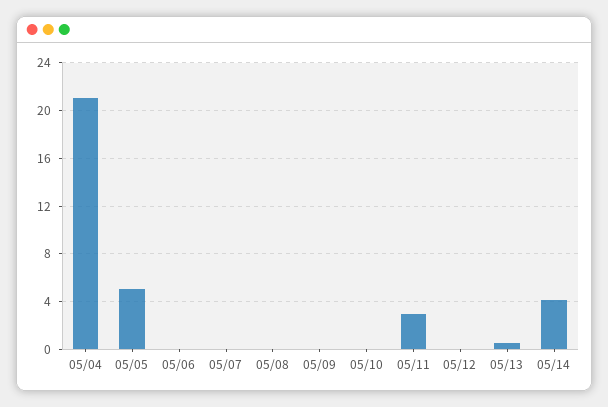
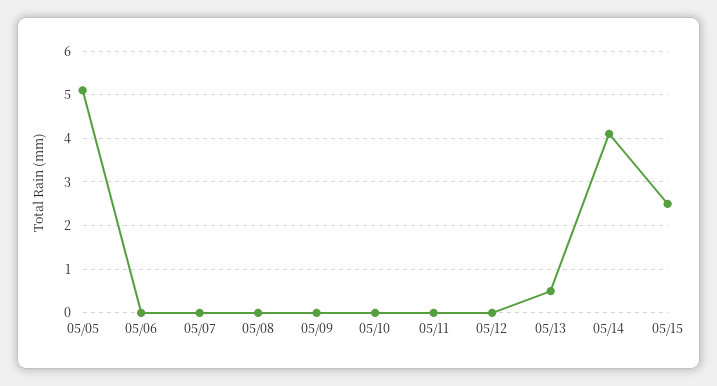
05/04: 21 -> none
05/11: 3 -> 0
05/15: none -> 2.5

